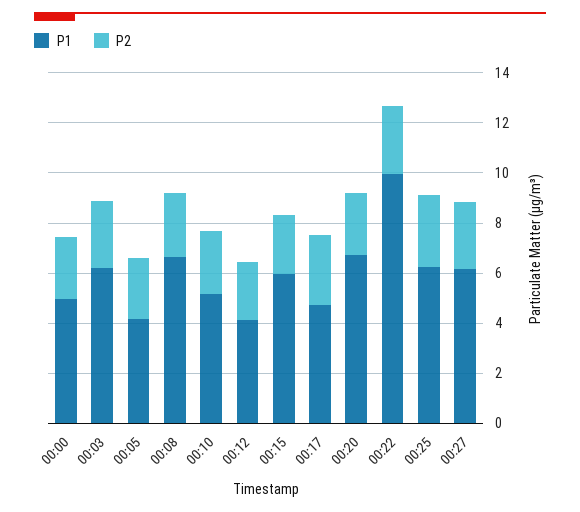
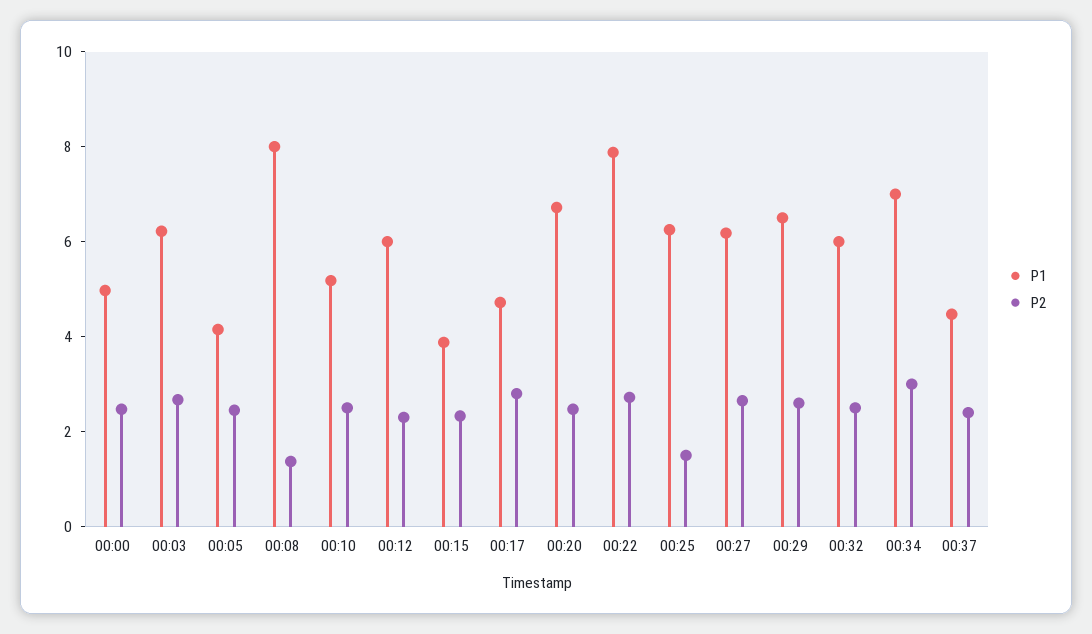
P1, 00:08: 6.5 -> 8
P2, 00:08: 2.5 -> 1.5
P1, 00:12: 4 -> 6
P1, 00:15: 6 -> 4
P1, 00:22: 10 -> 8
P2, 00:25: 3 -> 1.5
P1, 00:29: none -> 6.5
P2, 00:29: none -> 2.5
P1, 00:32: none -> 6
P2, 00:32: none -> 2.5
P1, 00:34: none -> 7
P2, 00:34: none -> 3
P1, 00:37: none -> 4.5
P2, 00:37: none -> 2.5

